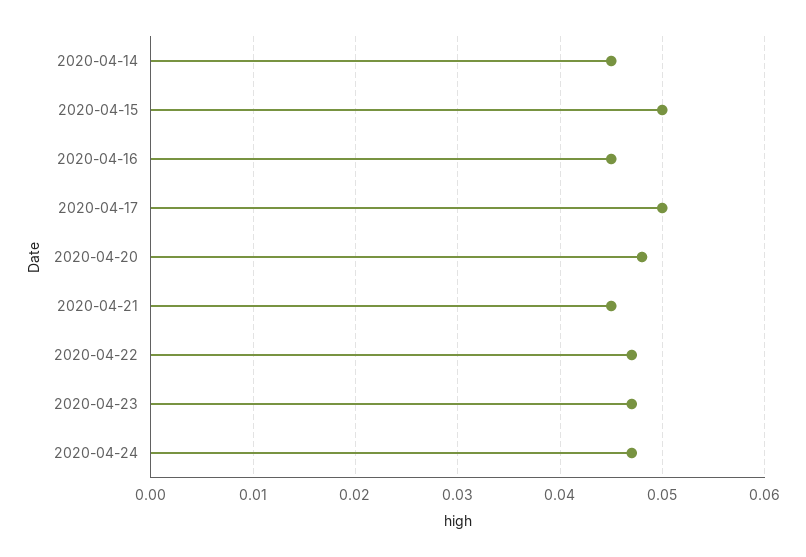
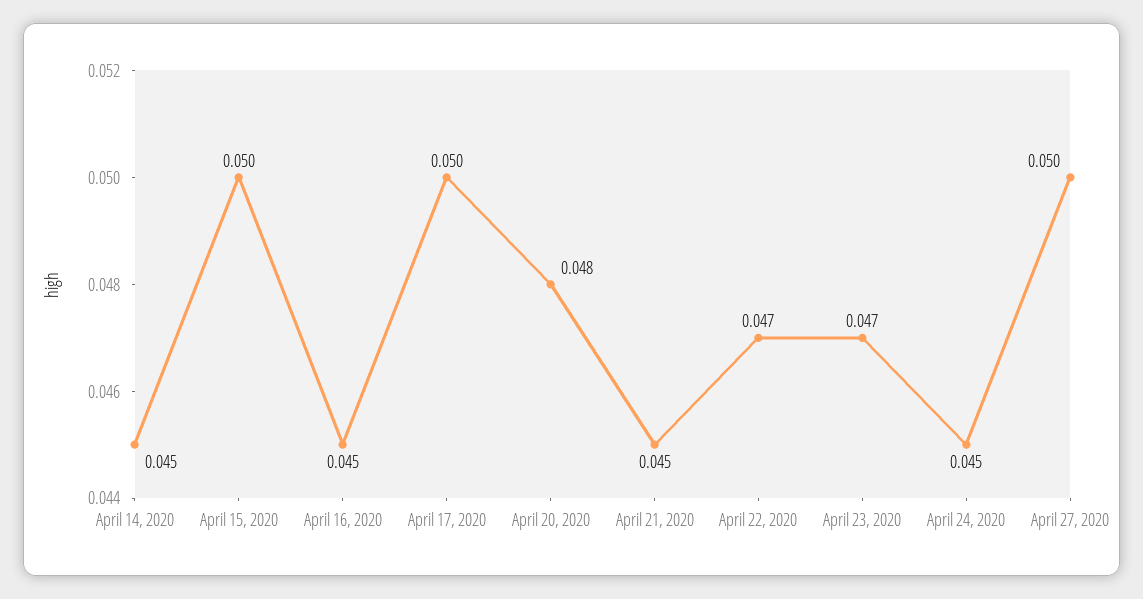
2020-04-24: 0.047 -> 0.045
April 27, 2020: none -> 0.05

